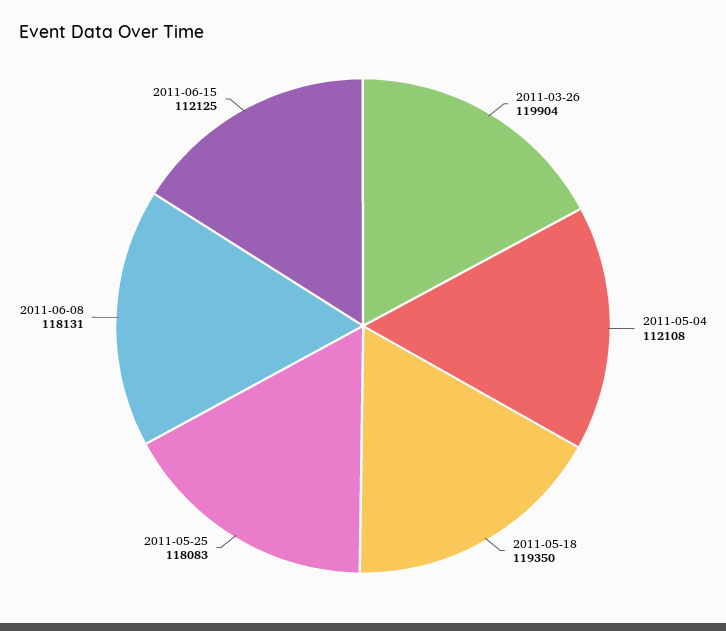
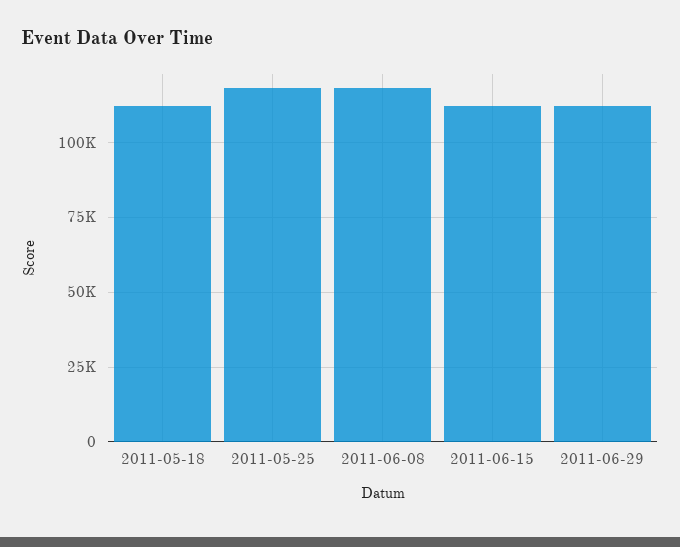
2011-03-26: 119904 -> none
2011-05-04: 112108 -> none
2011-05-18: 119350 -> 112500
2011-06-29: none -> 112500

